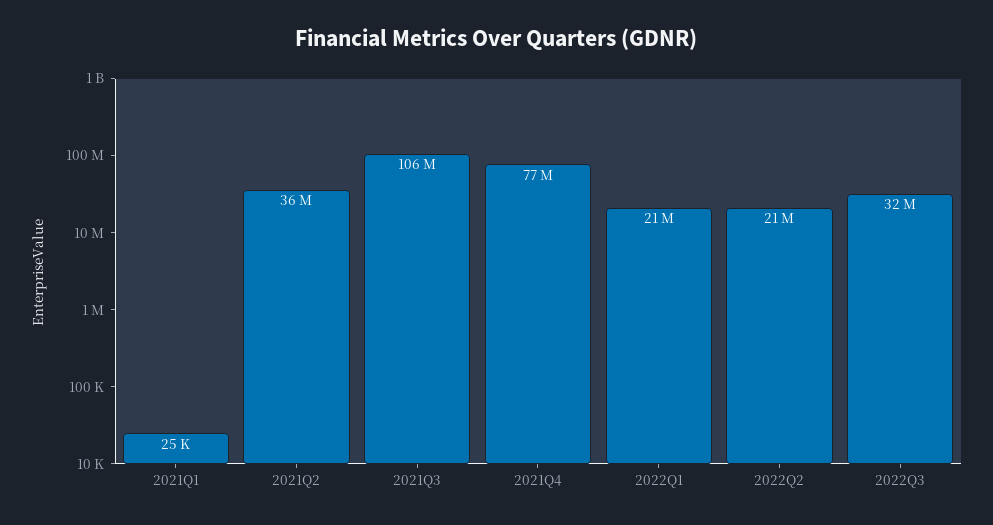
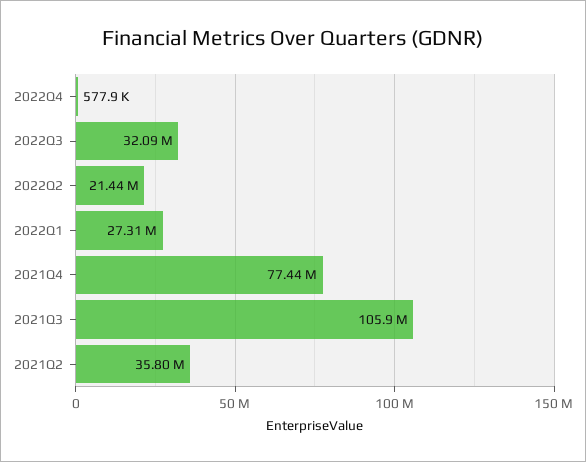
2021Q1: 25000 -> none
2022Q1: 21000000 -> 27310000
2022Q4: none -> 577900

